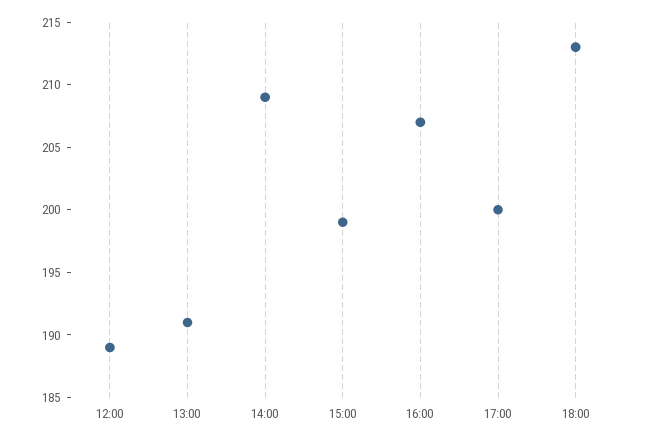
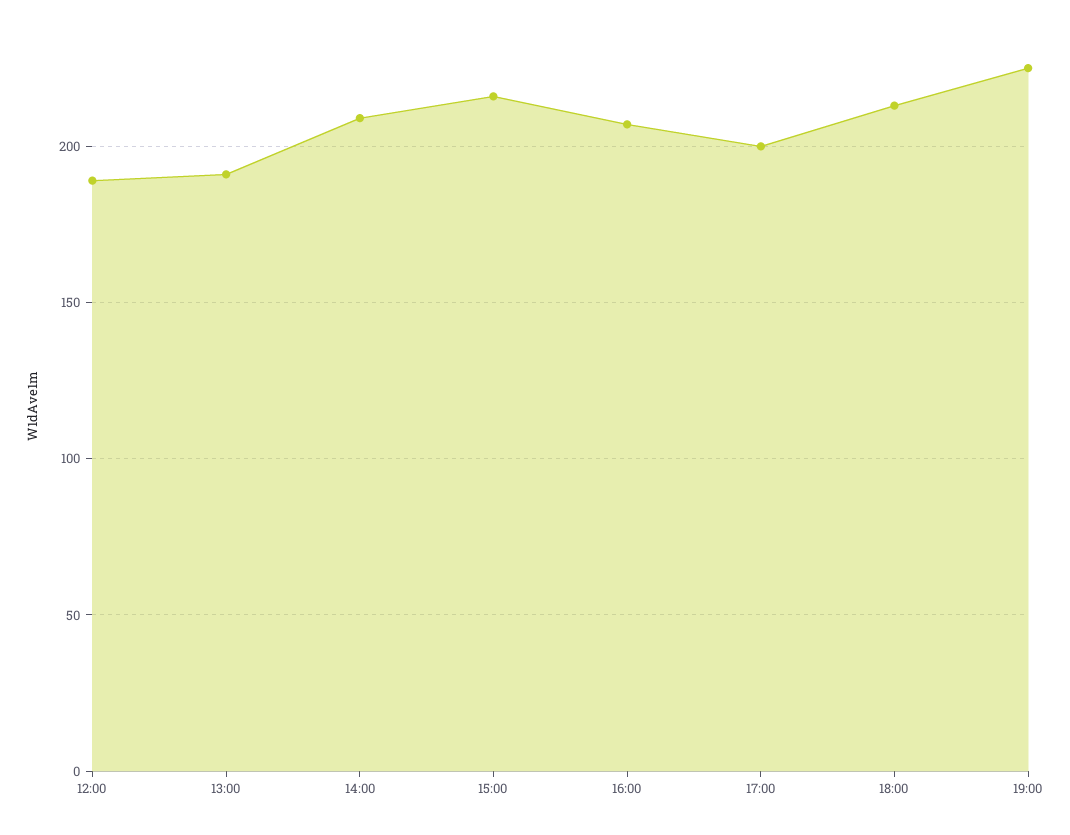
15:00: 199 -> 215
19:00: none -> 225

